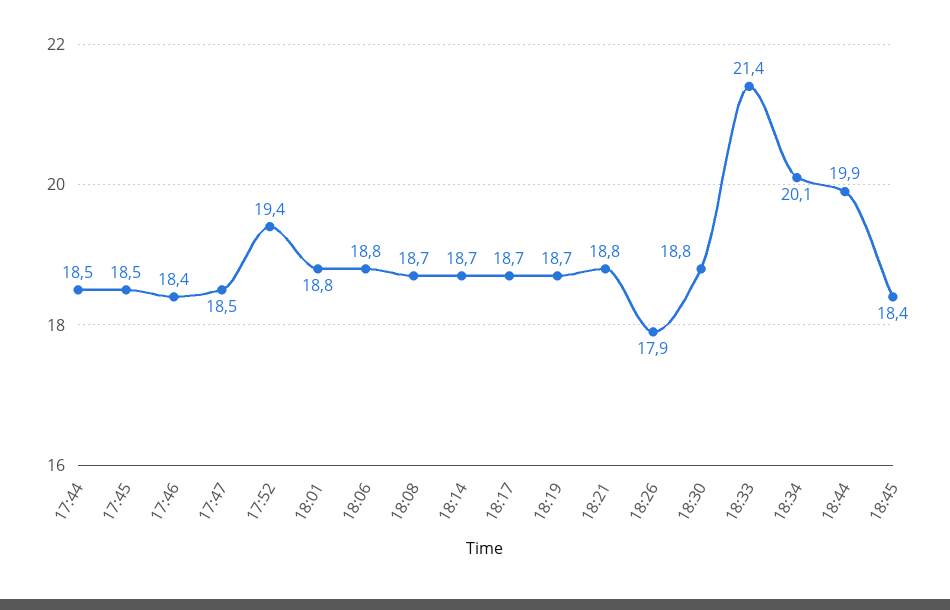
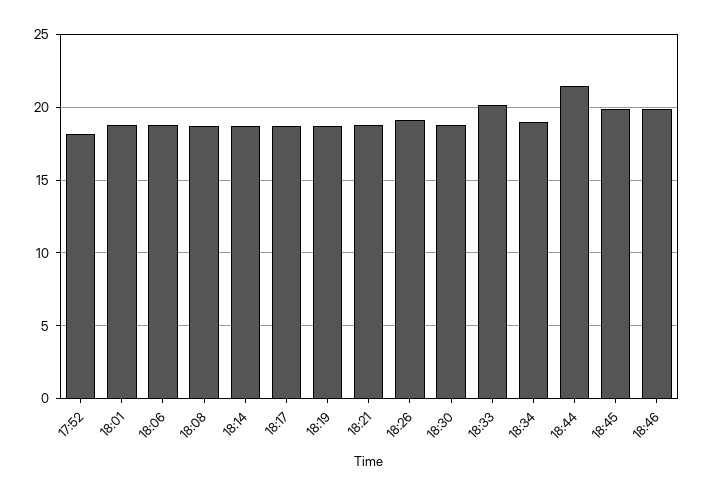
17:44: 18.5 -> none
17:45: 18.5 -> none
17:46: 18.4 -> none
17:47: 18.5 -> none
17:52: 19.4 -> 18
18:26: 17.9 -> 19
18:33: 21.4 -> 20
18:34: 20.1 -> 19
18:44: 19.9 -> 21.5
18:45: 18.4 -> 20
18:46: none -> 20

